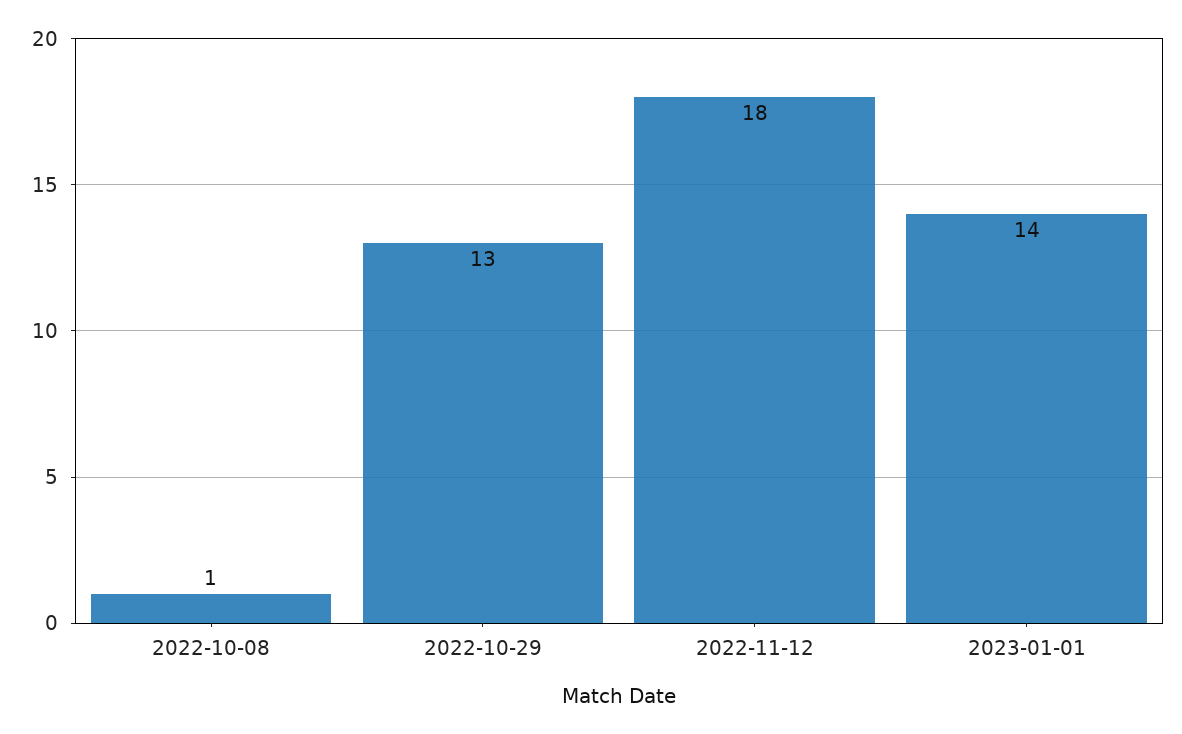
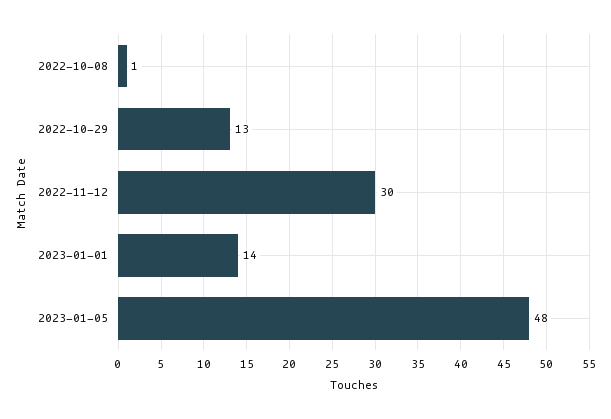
2022-11-12: 18 -> 30
2023-01-05: none -> 48

